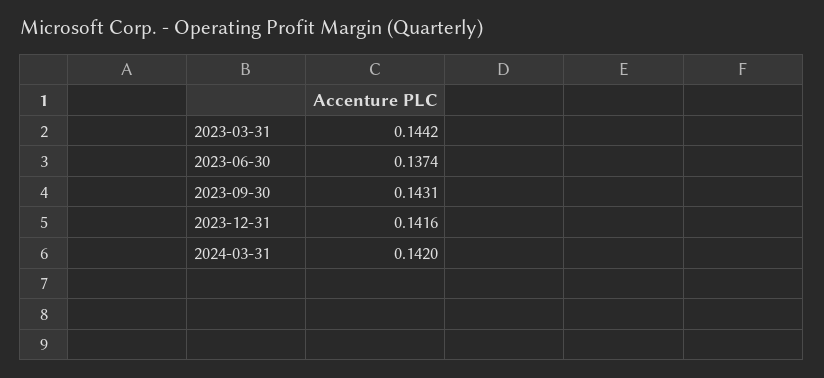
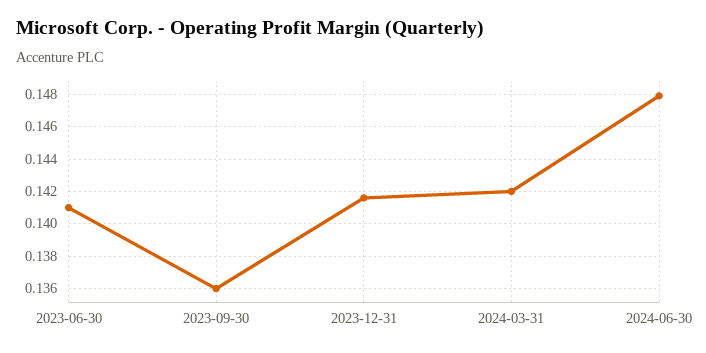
2023-03-31: 0.1442 -> none
2023-06-30: 0.1374 -> 0.141
2023-09-30: 0.1431 -> 0.136
2024-06-30: none -> 0.148

